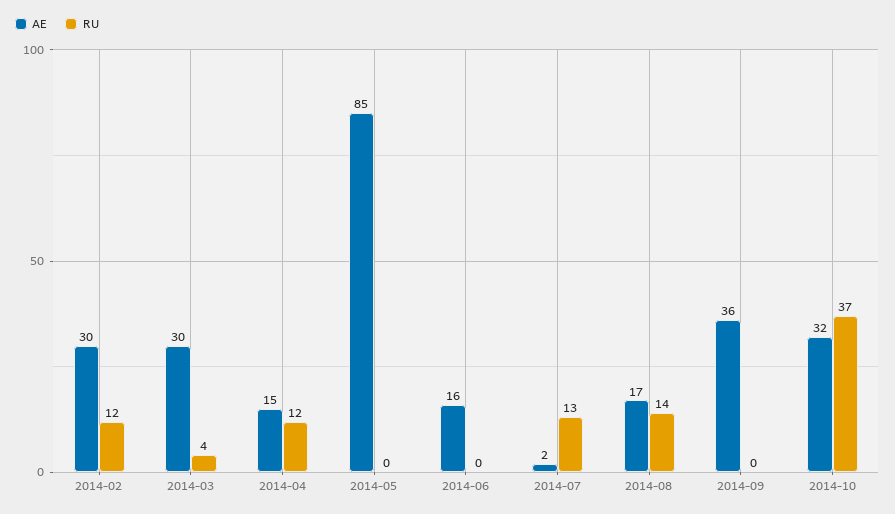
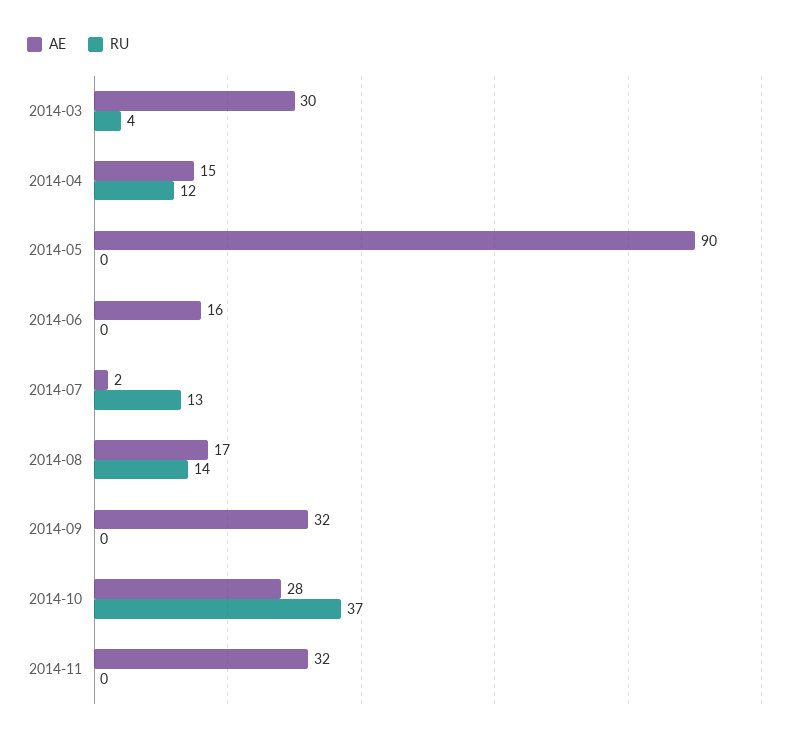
AE, 2014-02: 30 -> none
RU, 2014-02: 12 -> none
AE, 2014-05: 85 -> 90
AE, 2014-09: 36 -> 32
AE, 2014-10: 32 -> 28
AE, 2014-11: none -> 32
RU, 2014-11: none -> 0

